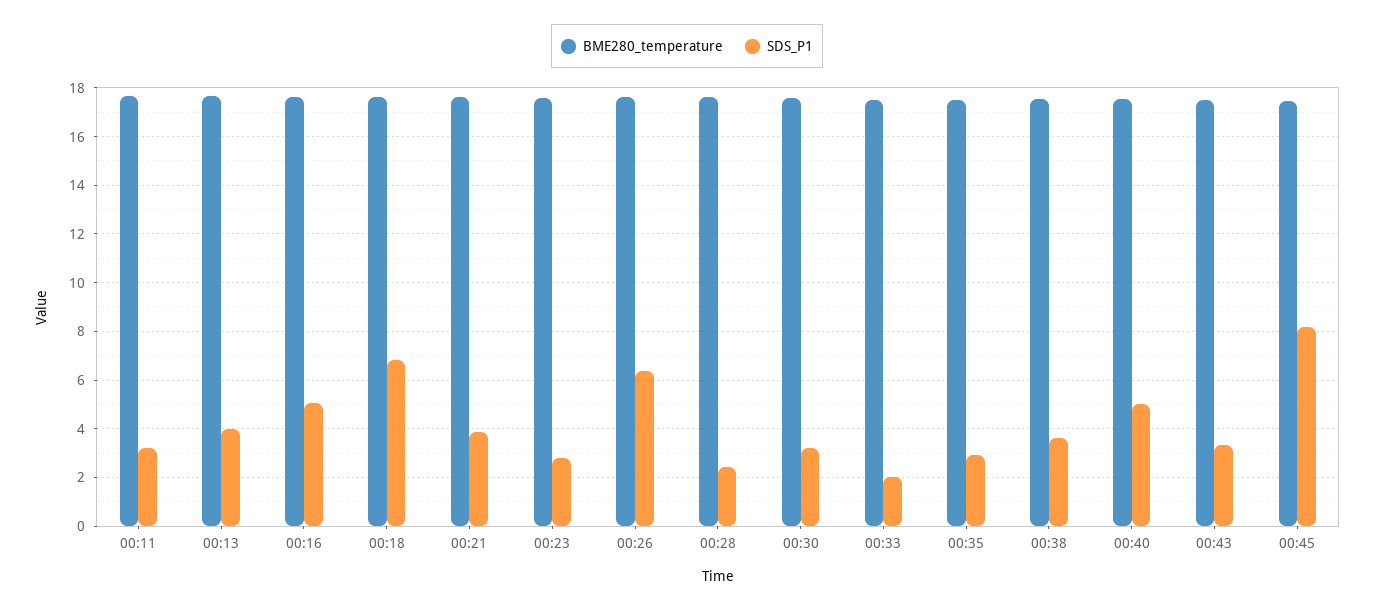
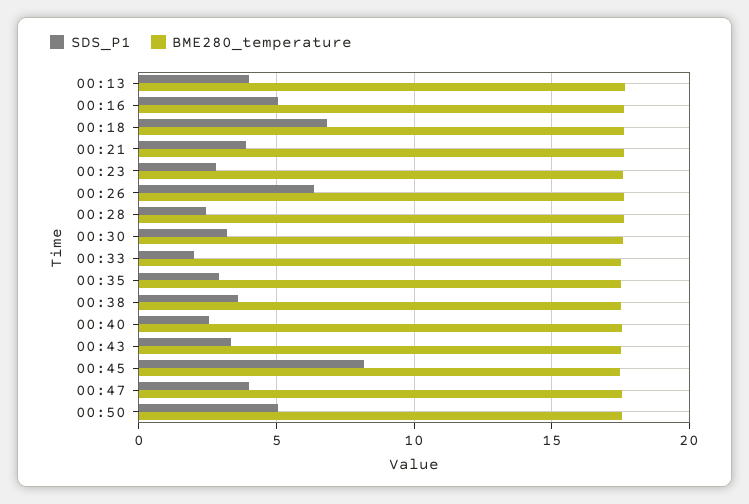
BME280_temperature, 00:11: 17.75 -> none
SDS_P1, 00:11: 3.25 -> none
SDS_P1, 00:40: 5 -> 2.5
SDS_P1, 00:47: none -> 4
BME280_temperature, 00:47: none -> 17.5
SDS_P1, 00:50: none -> 5
BME280_temperature, 00:50: none -> 17.5

